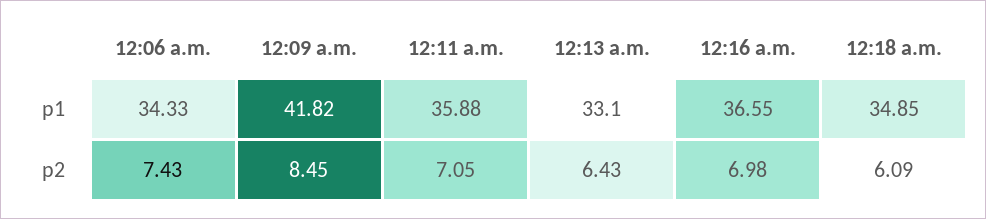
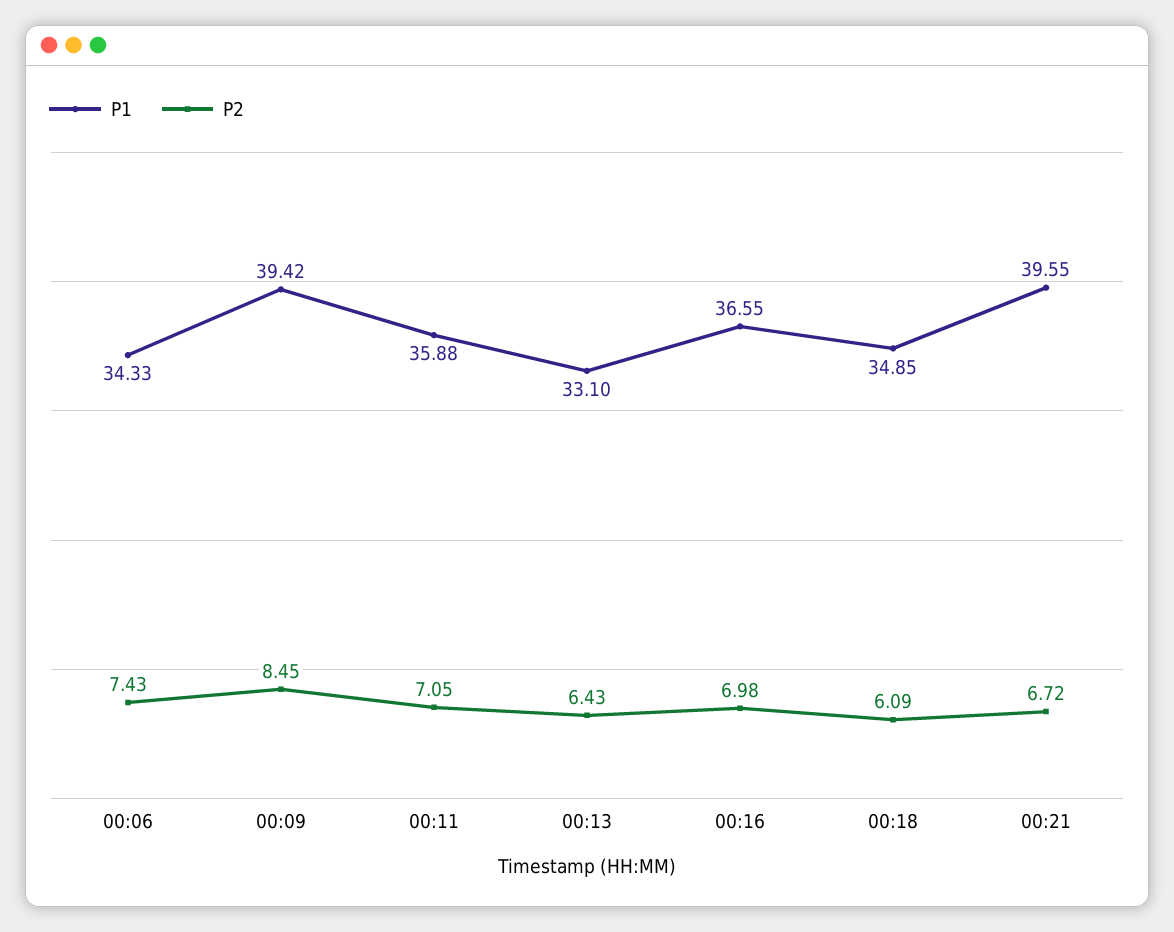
p1, 12:09 a.m.: 41.82 -> 39.42
p1, 00:21: none -> 39.55
p2, 00:21: none -> 6.72

